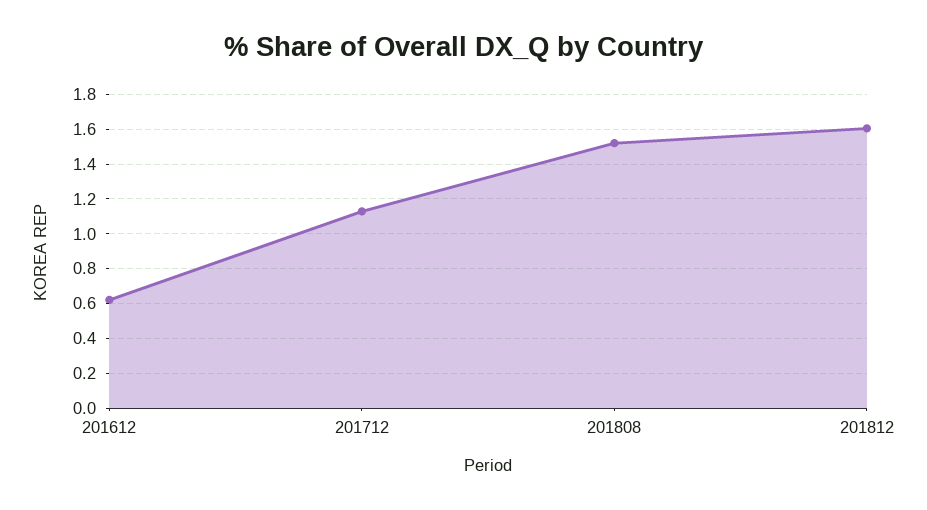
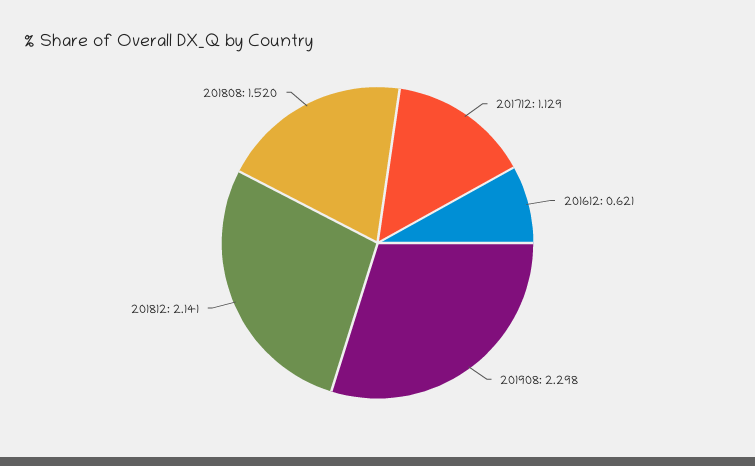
201812: 1.6 -> 2.141
201908: none -> 2.298

